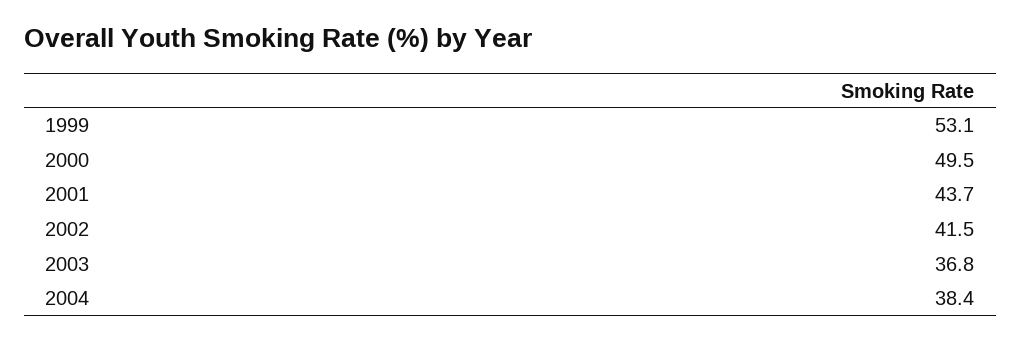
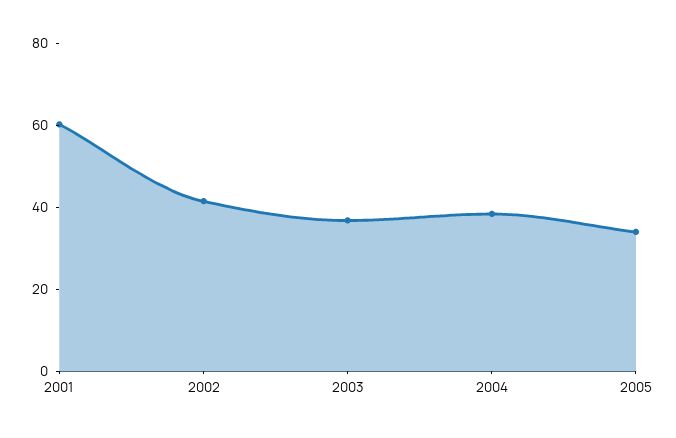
1999: 53.1 -> none
2000: 49.5 -> none
2001: 43.7 -> 60
2005: none -> 35

